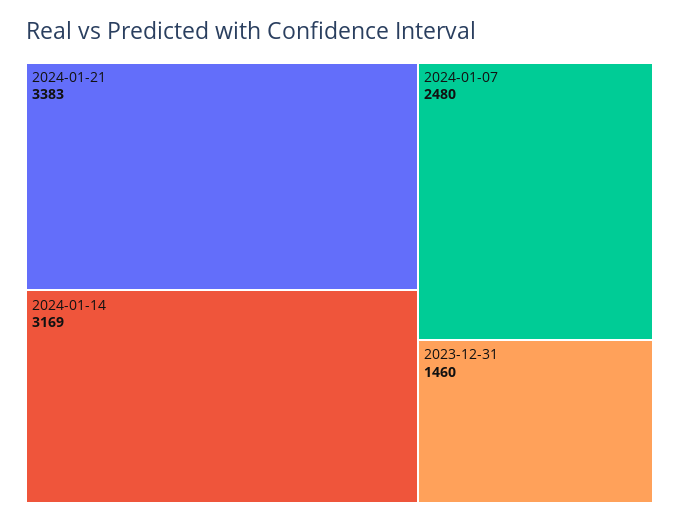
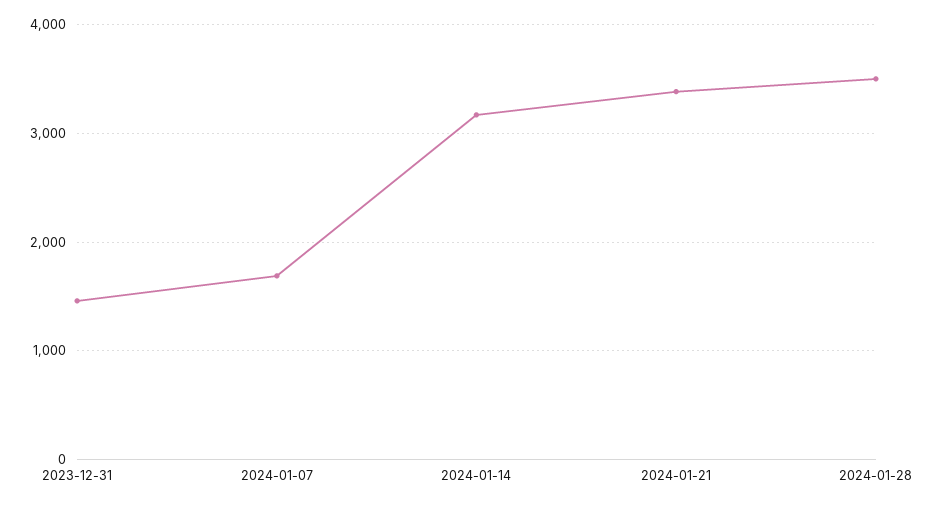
2024-01-07: 2480 -> 1700
2024-01-28: none -> 3500

